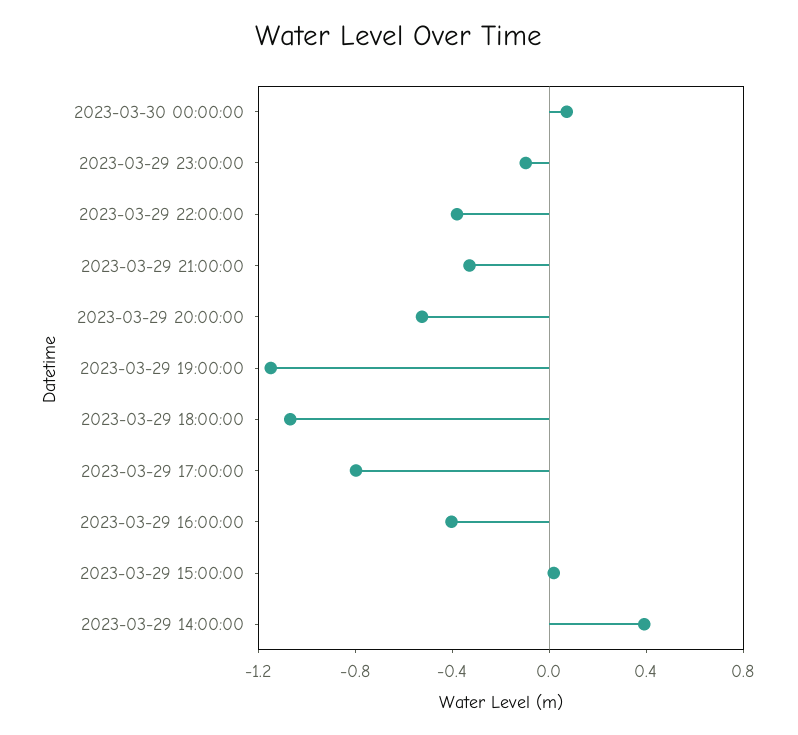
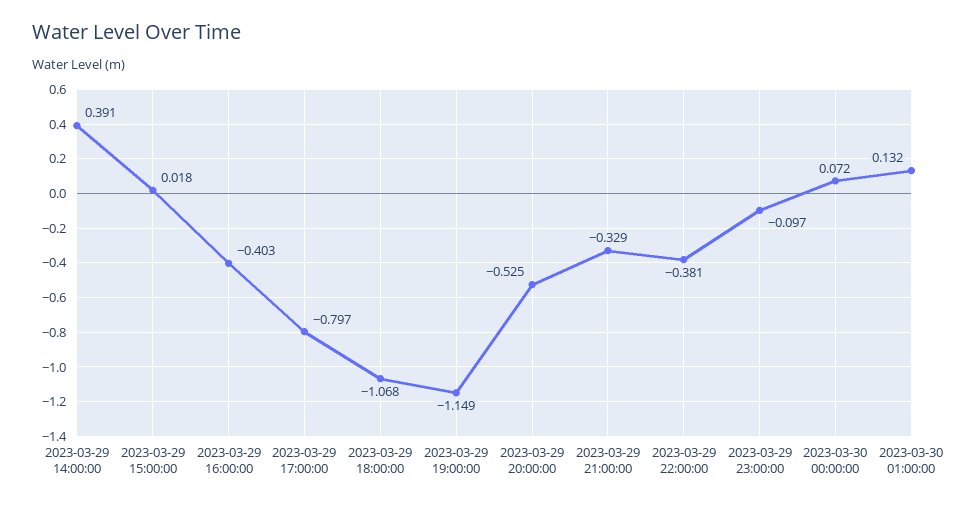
2023-03-30 01:00:00: none -> 0.132

